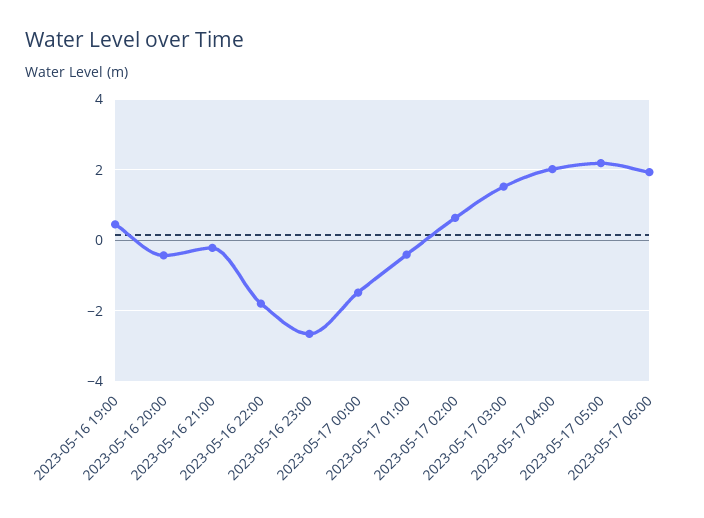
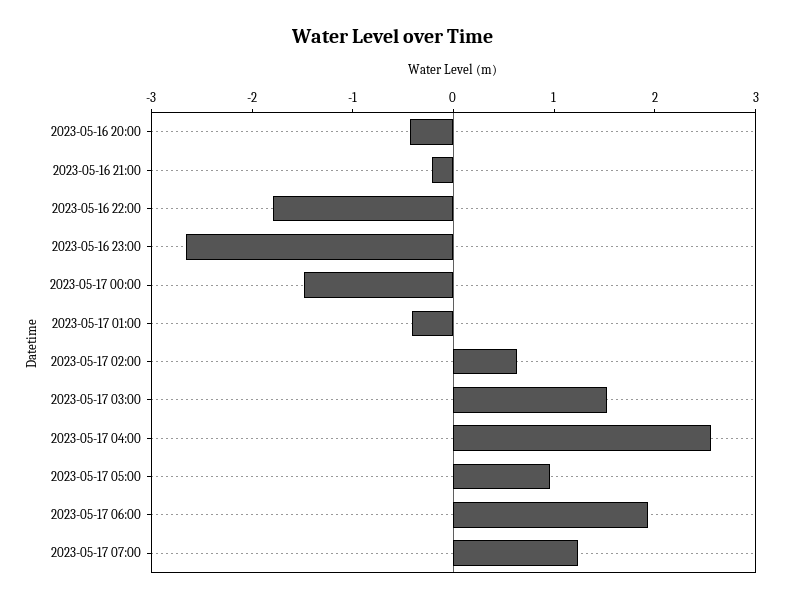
2023-05-16 19:00: 0.4 -> none
2023-05-17 04:00: 2 -> 2.6
2023-05-17 05:00: 2.2 -> 1
2023-05-17 07:00: none -> 1.2

